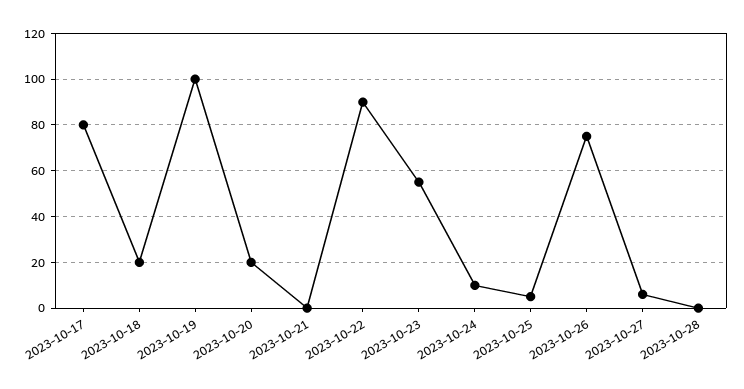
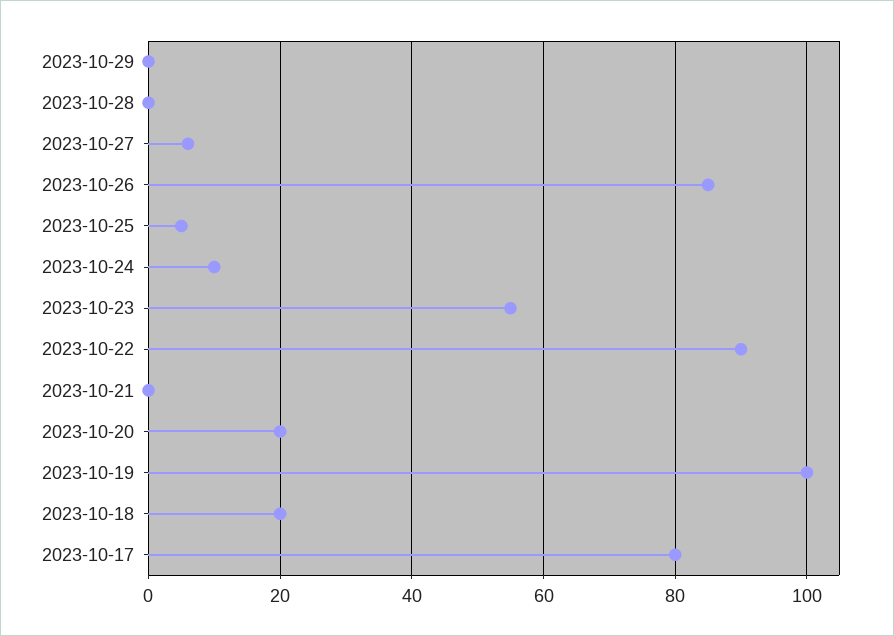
2023-10-26: 75 -> 85
2023-10-29: none -> 0

